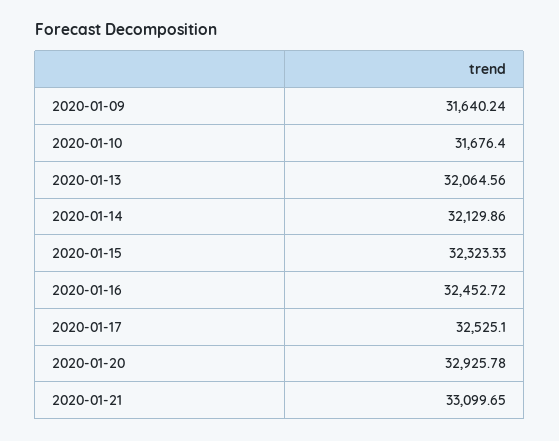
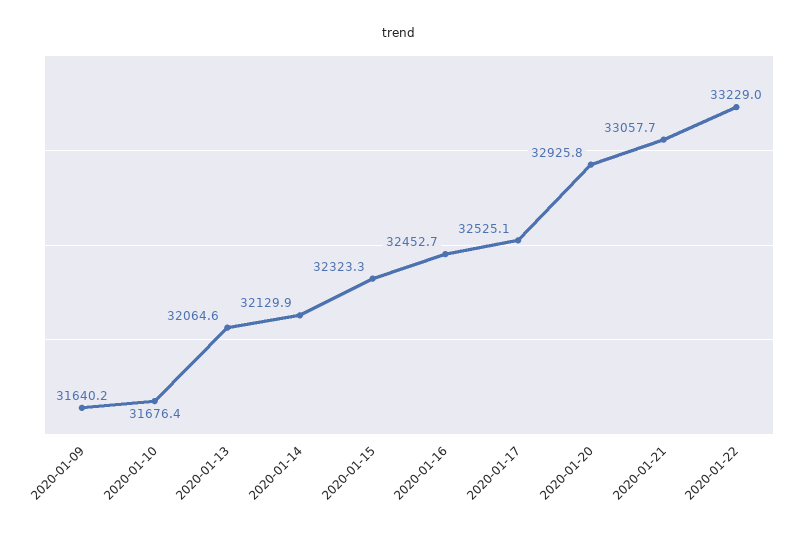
2020-01-21: 33099.65 -> 33057.7
2020-01-22: none -> 33229

